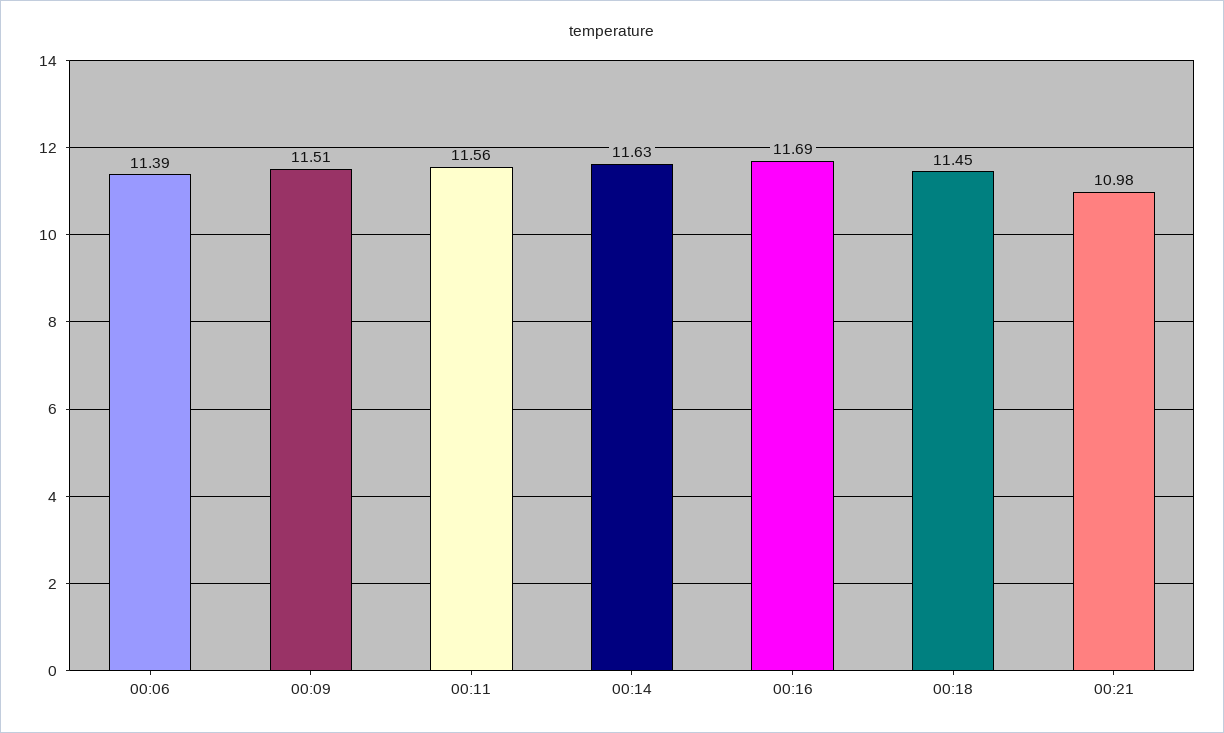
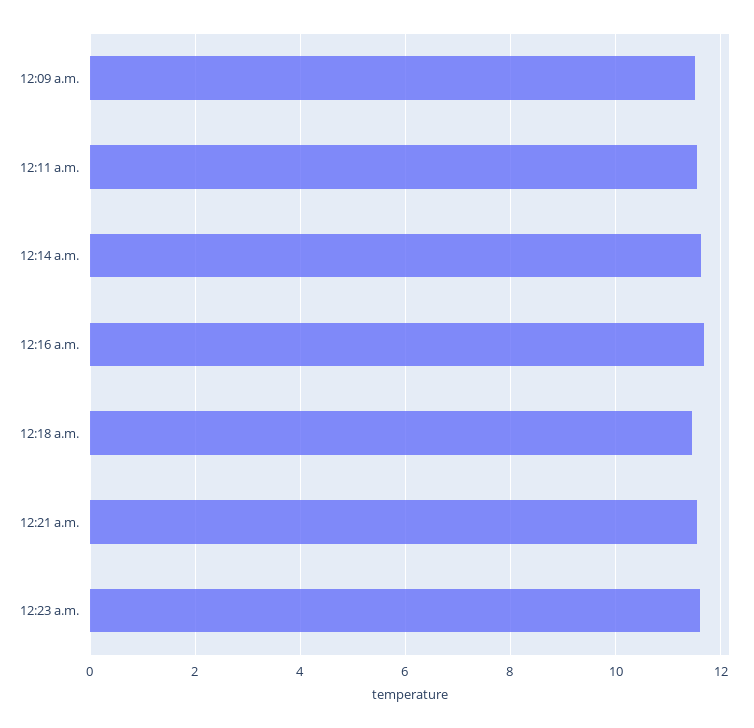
00:06: 11.39 -> none
00:21: 10.98 -> 11.6
12:23 a.m.: none -> 11.6

